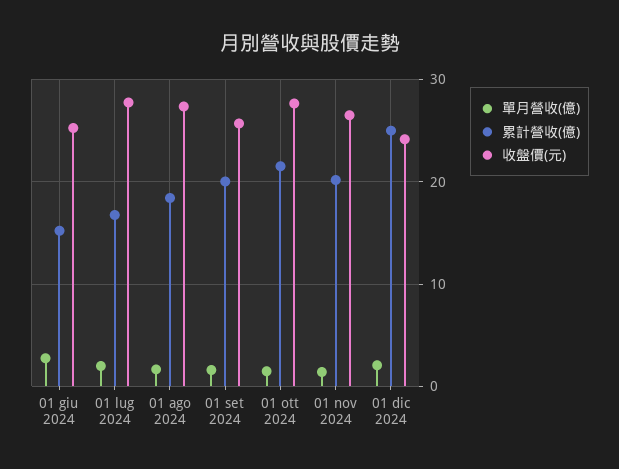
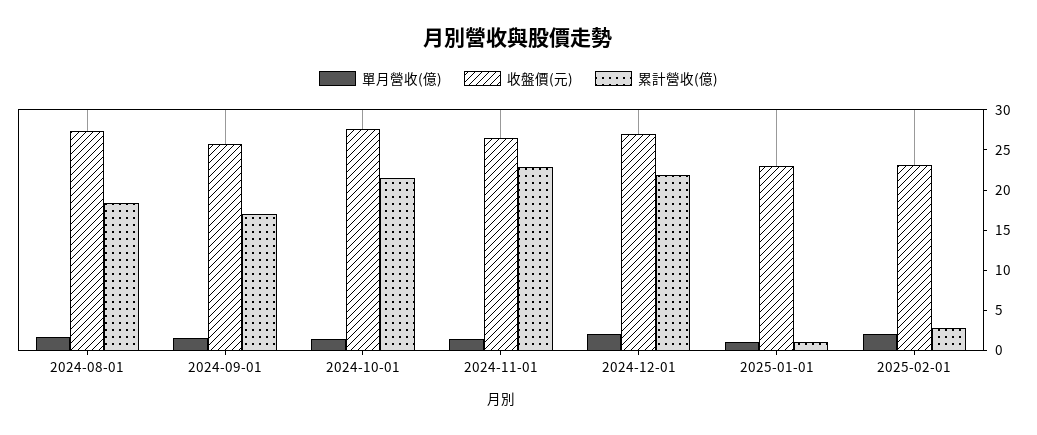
單月營收(億), 01 giu 2024: 3 -> none
累計營收(億), 01 giu 2024: 15 -> none
收盤價(元), 01 giu 2024: 25 -> none
單月營收(億), 01 lug 2024: 2 -> none
累計營收(億), 01 lug 2024: 17 -> none
收盤價(元), 01 lug 2024: 28 -> none
累計營收(億), 01 set 2024: 20 -> 17
累計營收(億), 01 nov 2024: 20 -> 23
累計營收(億), 01 dic 2024: 25 -> 22
收盤價(元), 01 dic 2024: 24 -> 27
單月營收(億), 2025-01-01: none -> 1
收盤價(元), 2025-01-01: none -> 23
累計營收(億), 2025-01-01: none -> 1
單月營收(億), 2025-02-01: none -> 2
收盤價(元), 2025-02-01: none -> 23
累計營收(億), 2025-02-01: none -> 3

